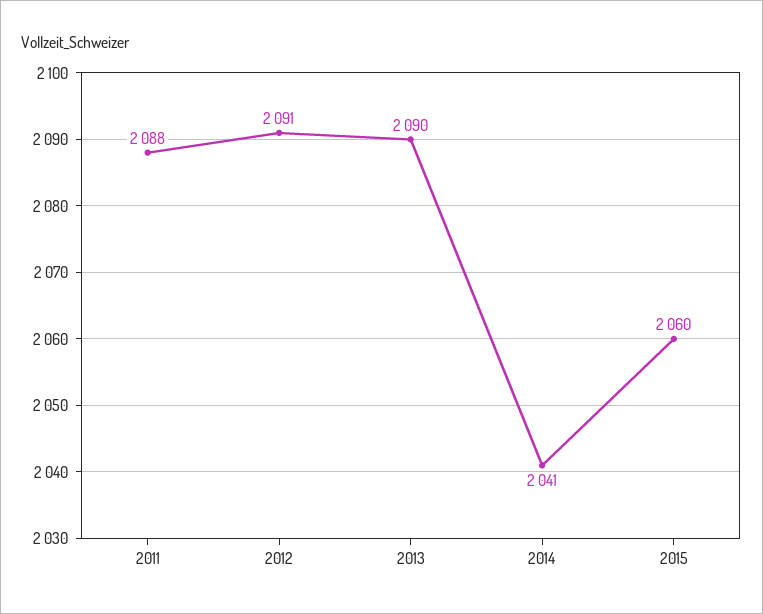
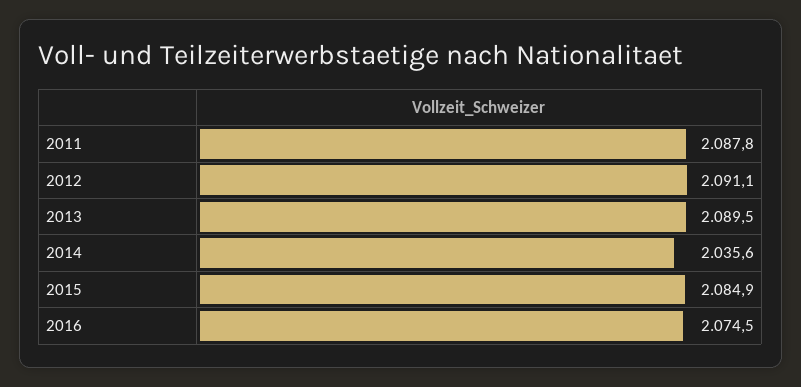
2014: 2041 -> 2035.6
2015: 2060 -> 2084.9
2016: none -> 2074.5

